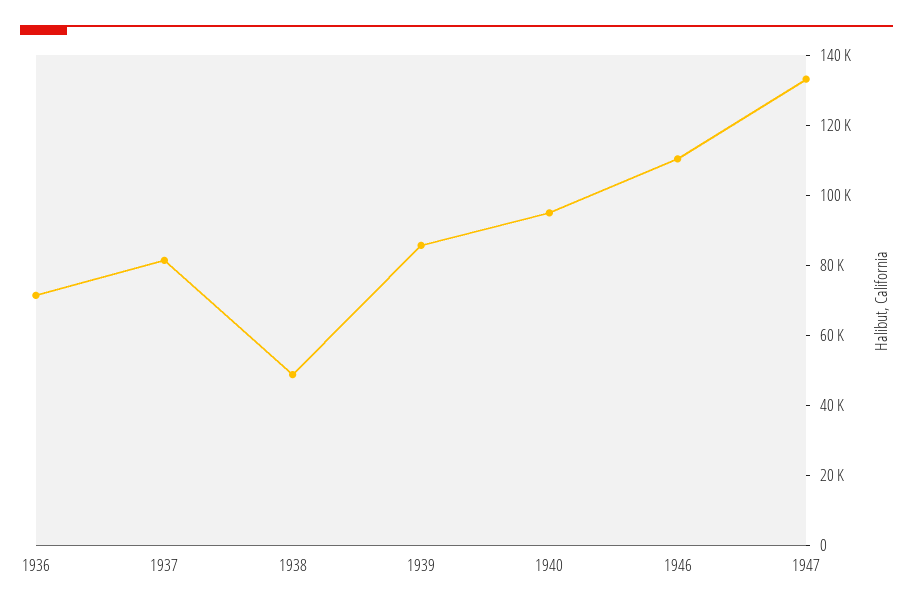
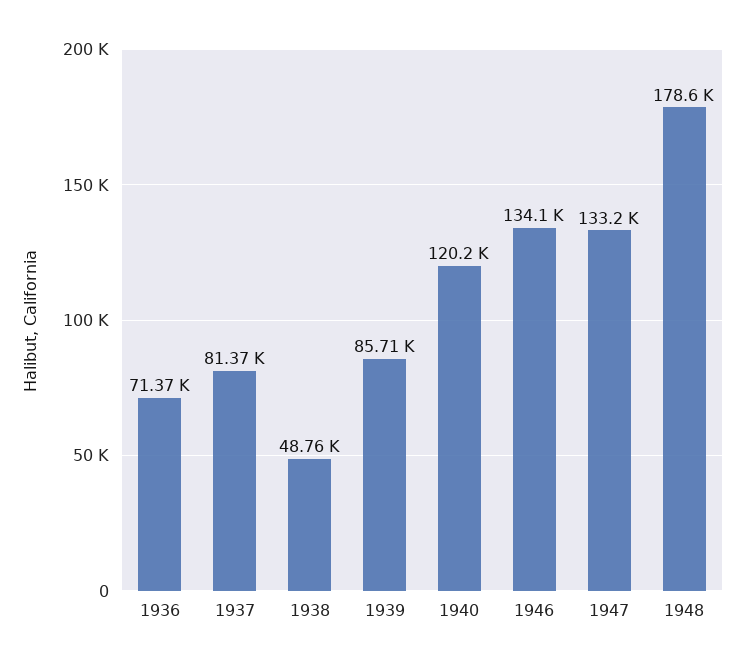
1940: 95000 -> 120200
1946: 110000 -> 134100
1948: none -> 178600

